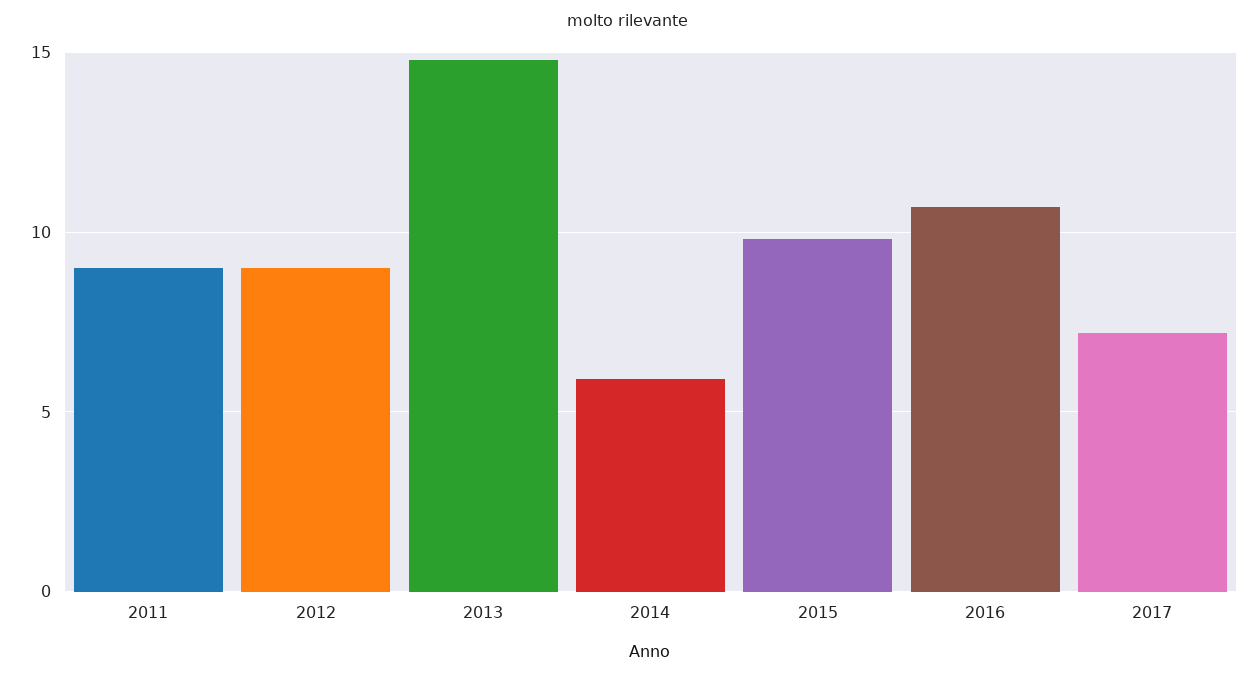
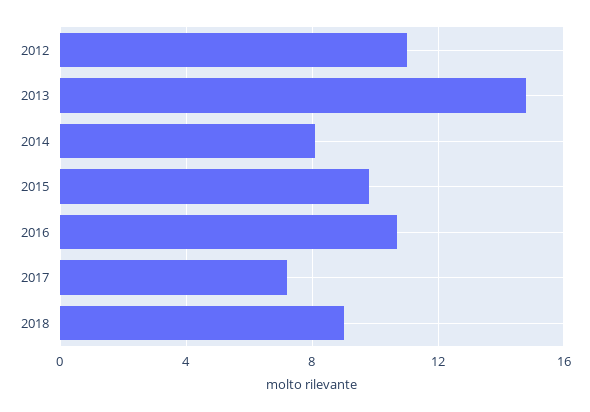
2011: 9 -> none
2012: 9 -> 11
2014: 6 -> 8
2018: none -> 9

